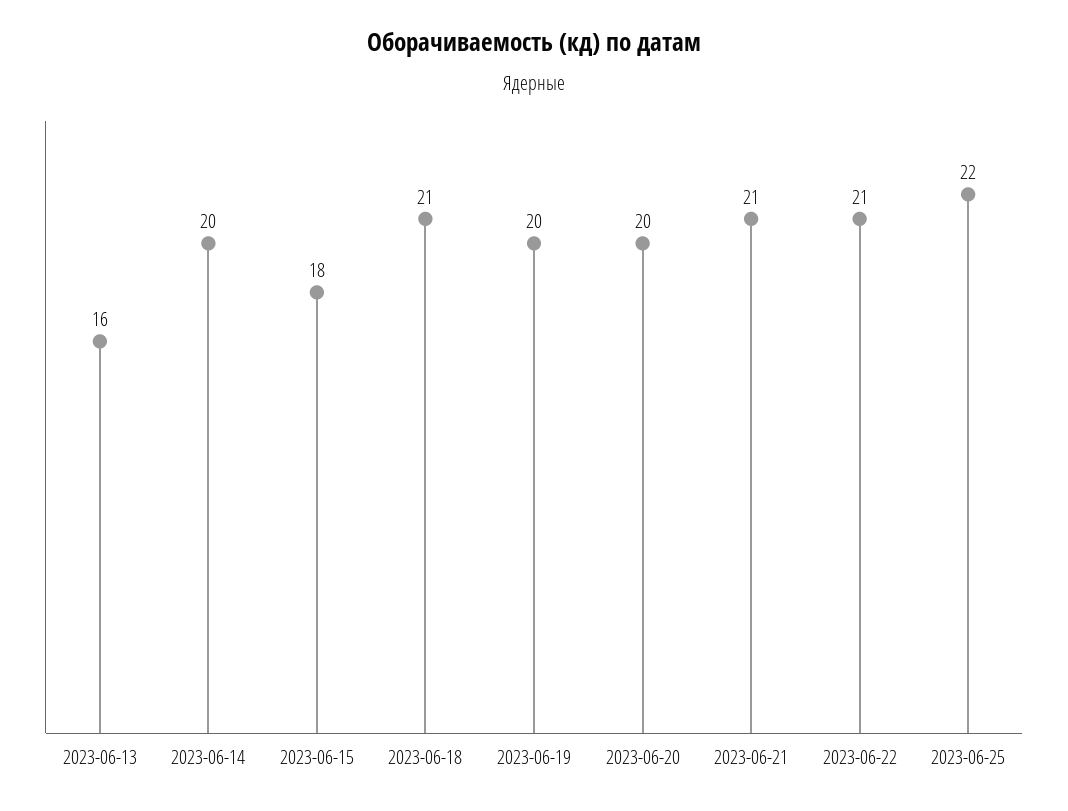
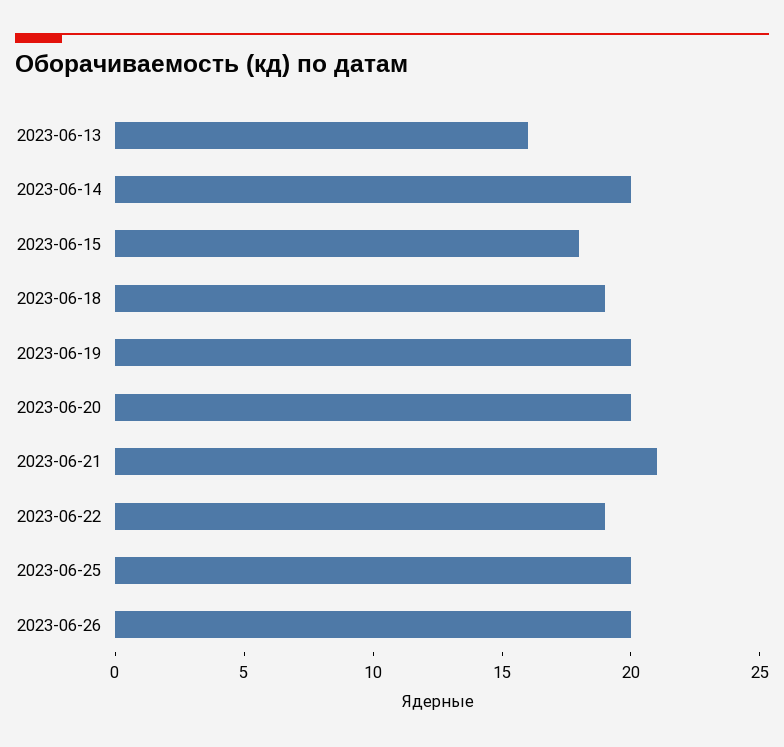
2023-06-18: 21 -> 19
2023-06-22: 21 -> 19
2023-06-25: 22 -> 20
2023-06-26: none -> 20

